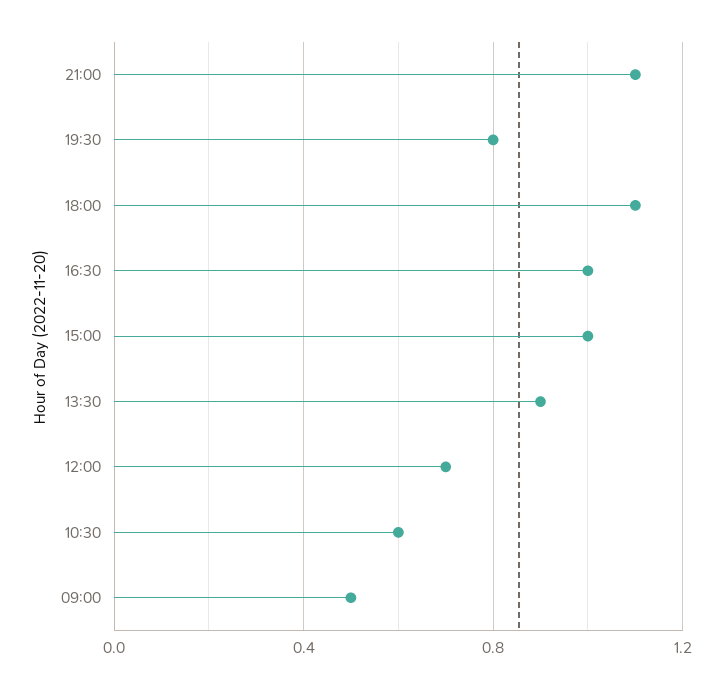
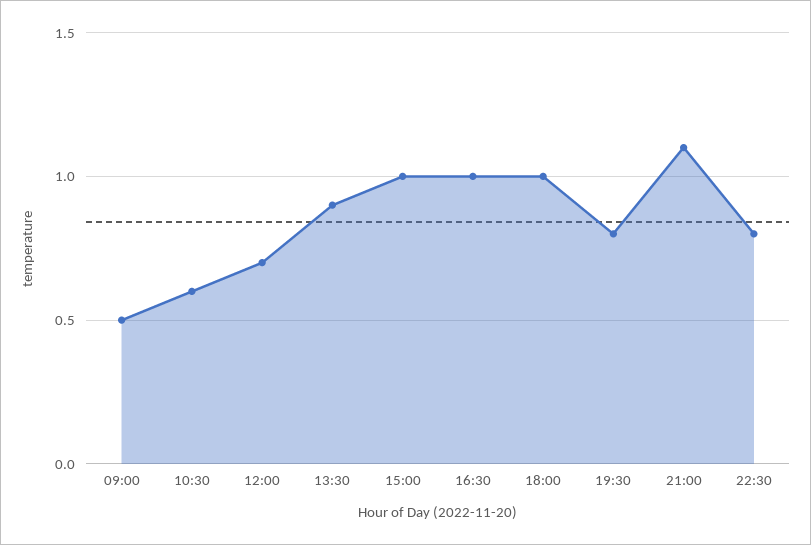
18:00: 1.1 -> 1
22:30: none -> 0.8

